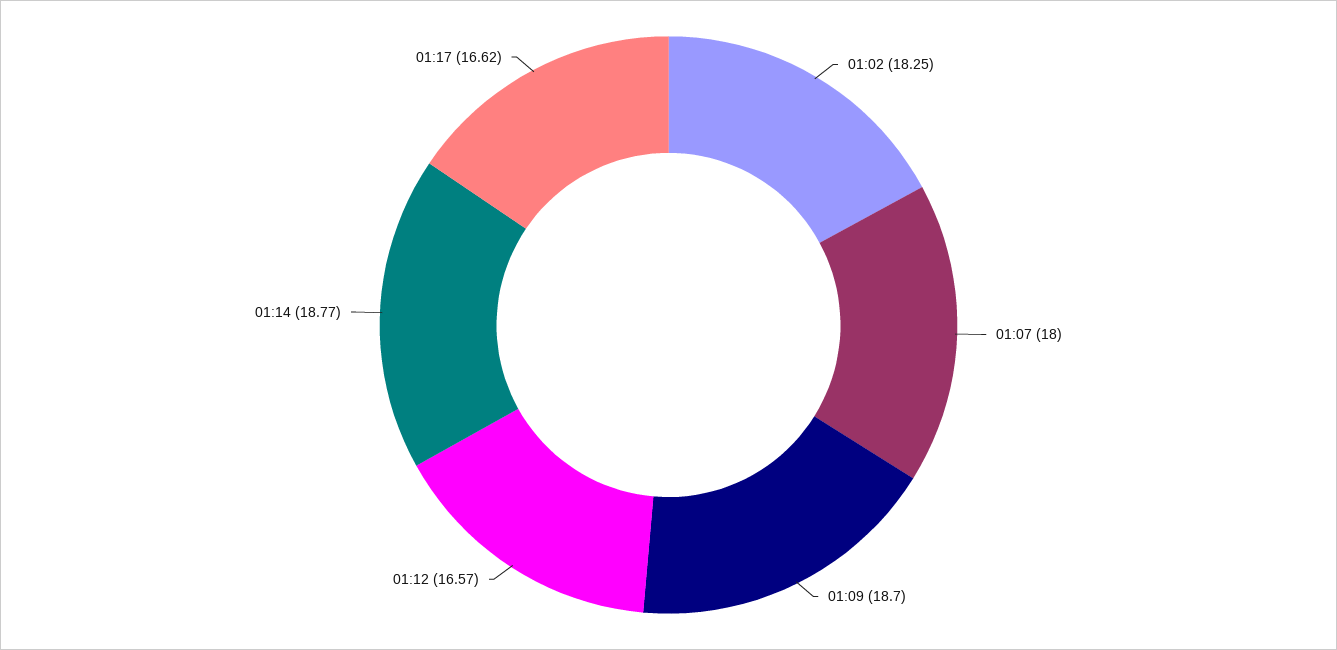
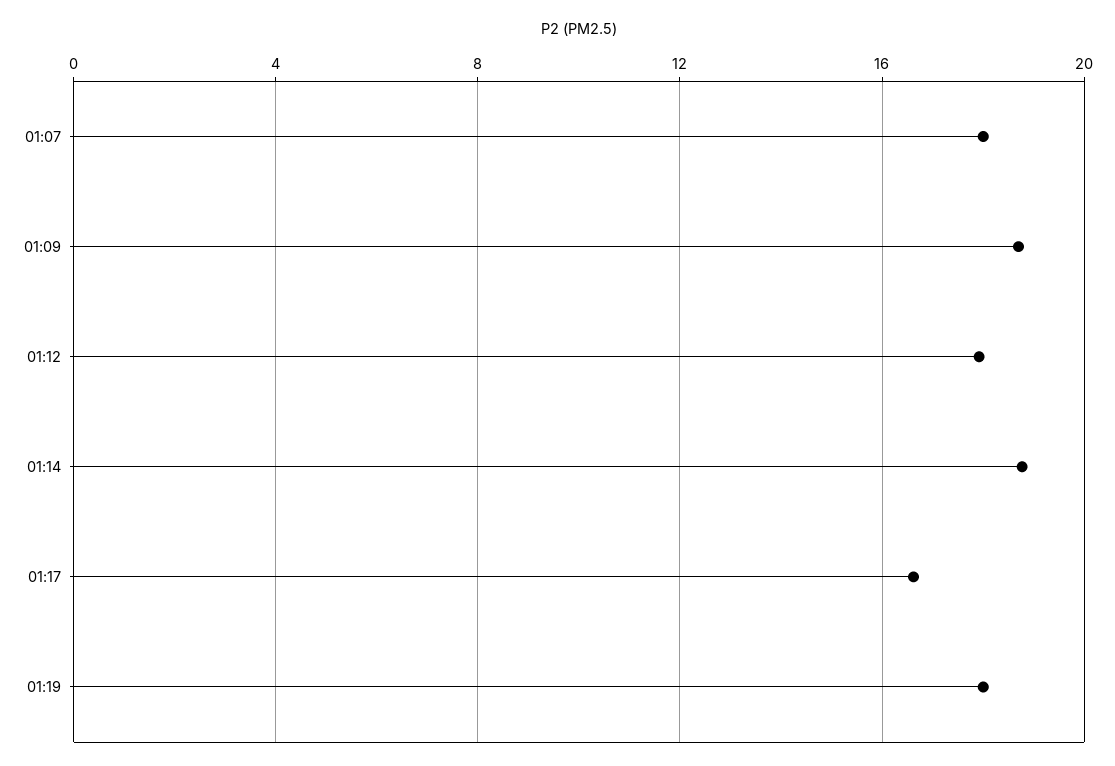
01:02: 18.25 -> none
01:12: 16.57 -> 18
01:19: none -> 18

